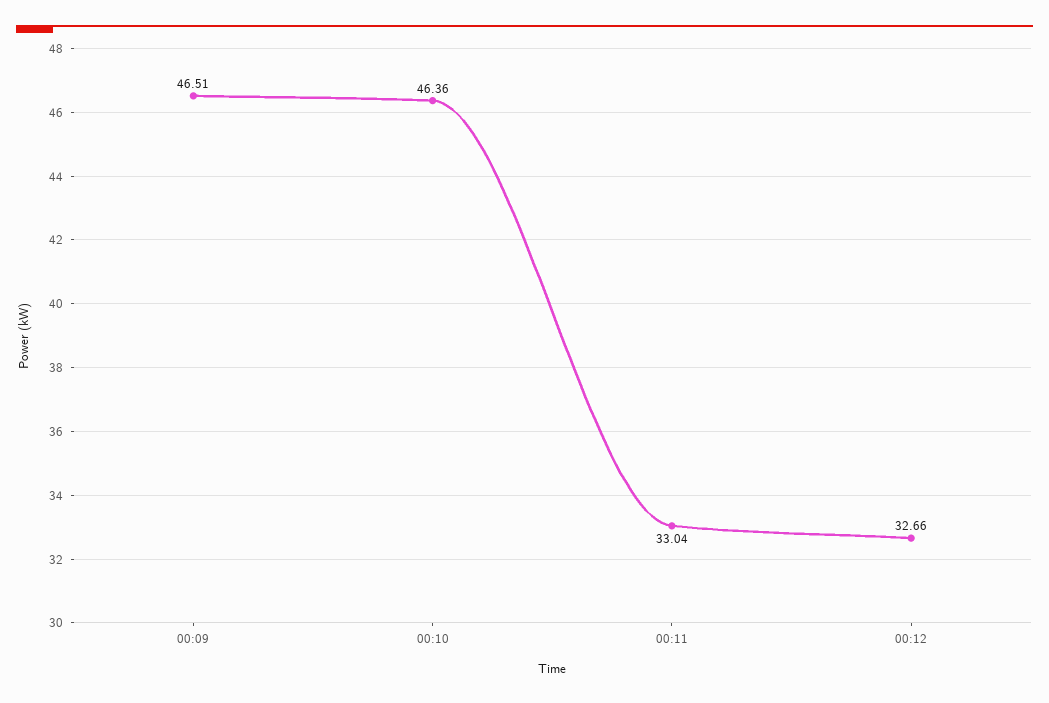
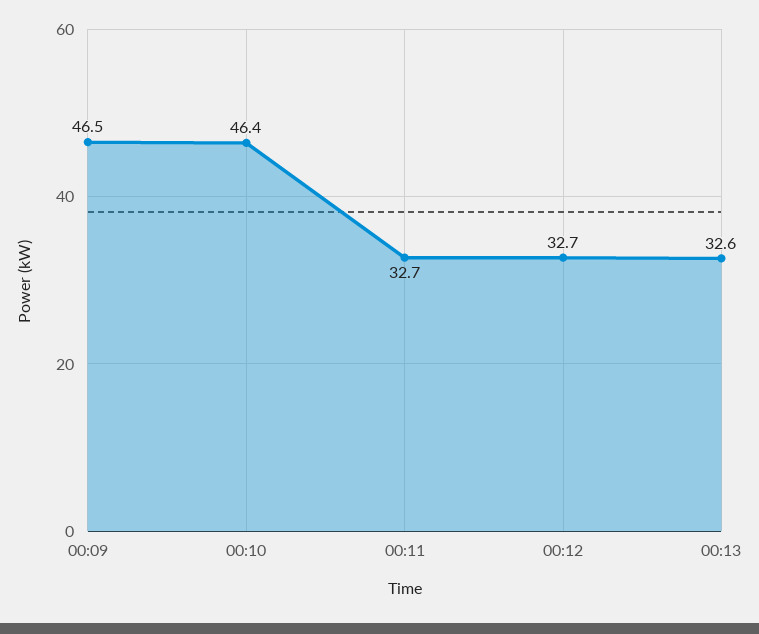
00:11: 33.04 -> 32.7
00:13: none -> 32.6

